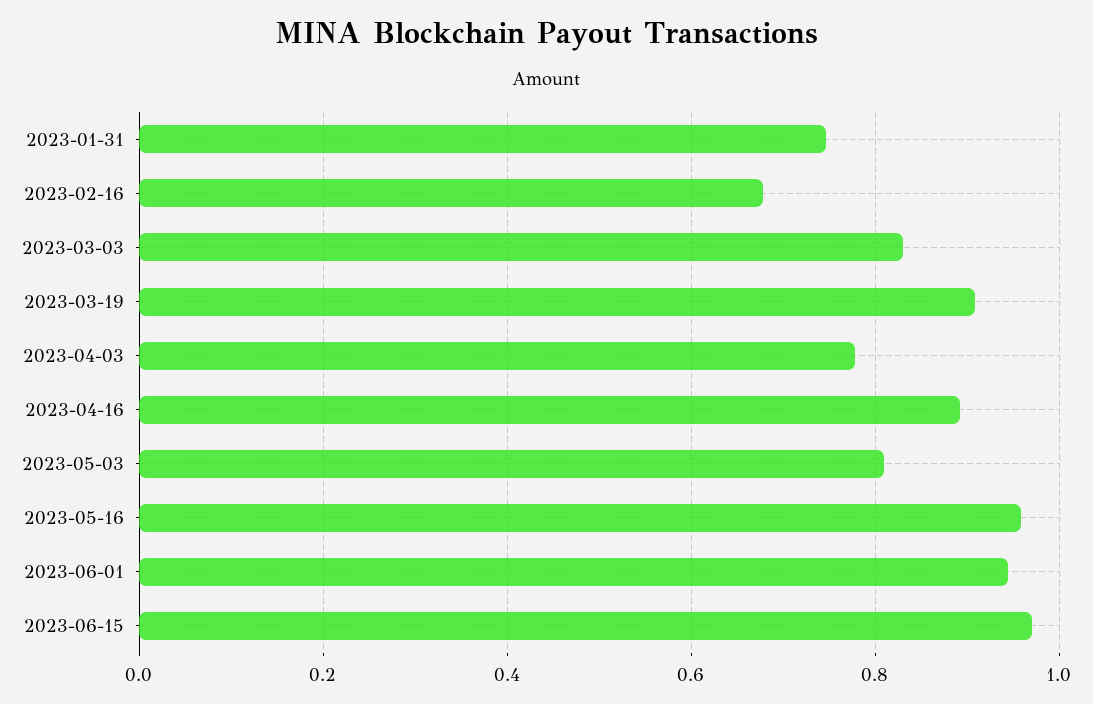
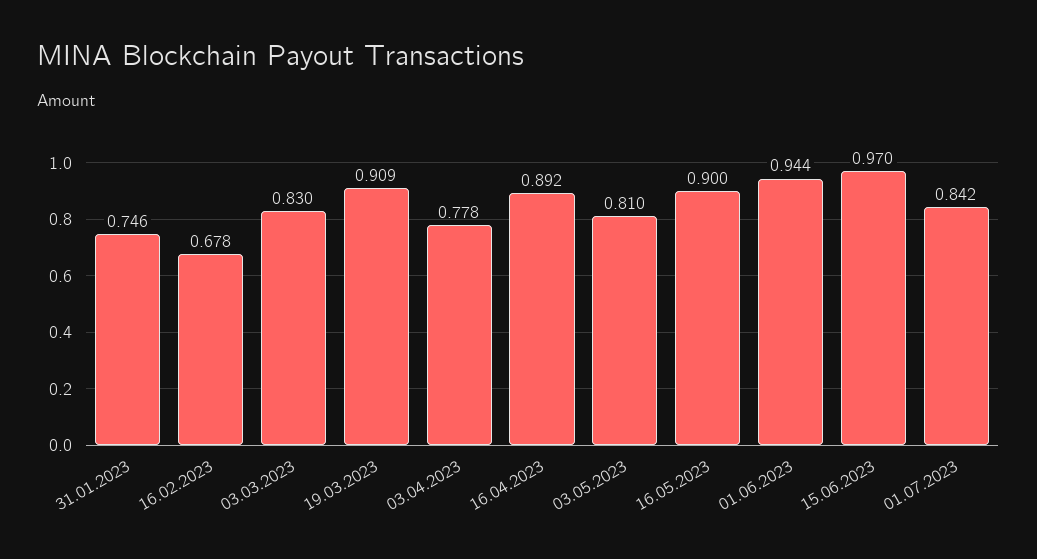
2023-05-16: 0.96 -> 0.9
01.07.2023: none -> 0.842

